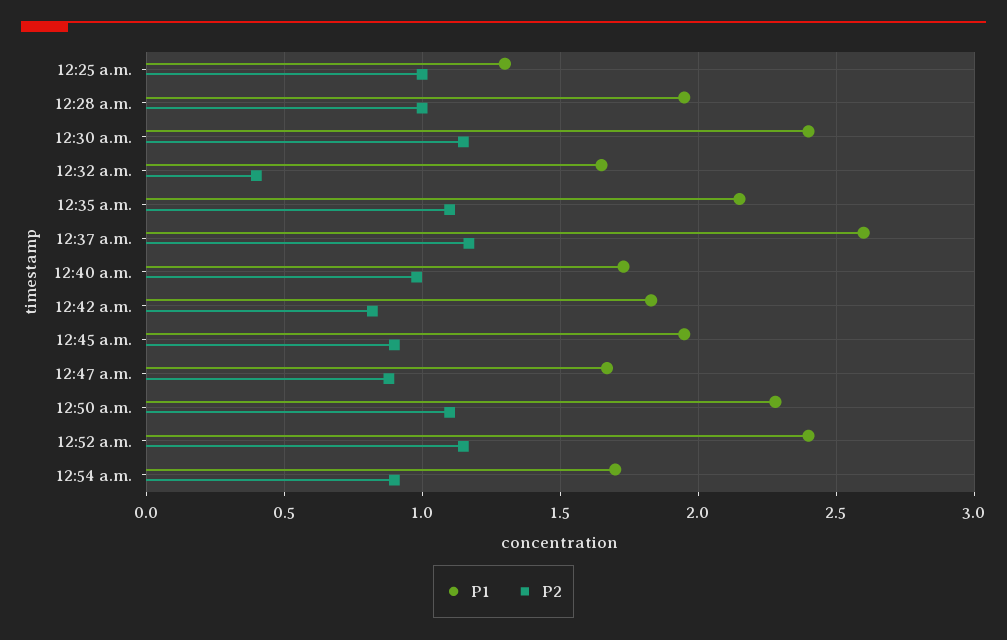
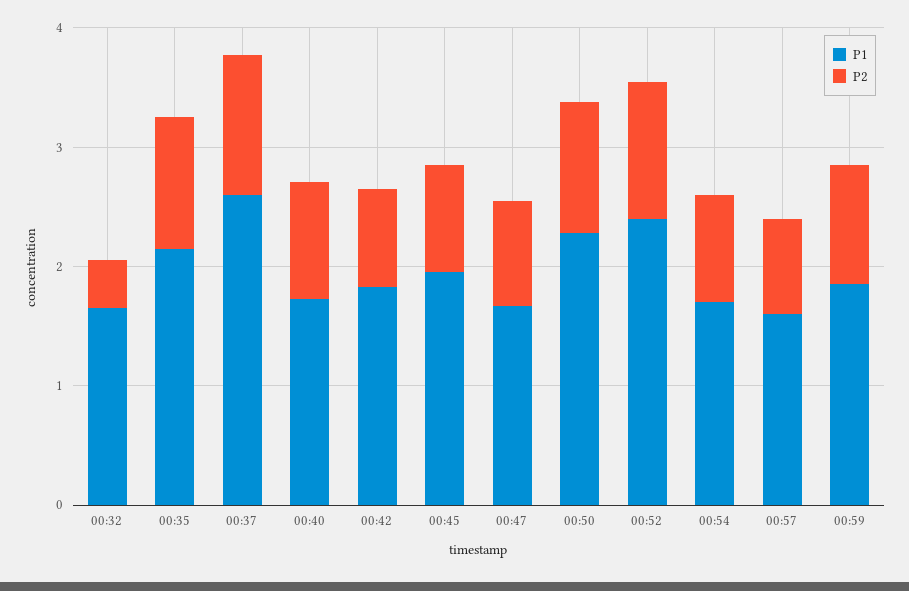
P1, 12:25 a.m.: 1.3 -> none
P2, 12:25 a.m.: 1 -> none
P1, 12:28 a.m.: 1.95 -> none
P2, 12:28 a.m.: 1 -> none
P1, 12:30 a.m.: 2.4 -> none
P2, 12:30 a.m.: 1.15 -> none
P1, 00:57: none -> 1.6
P2, 00:57: none -> 0.8
P1, 00:59: none -> 1.8
P2, 00:59: none -> 1

